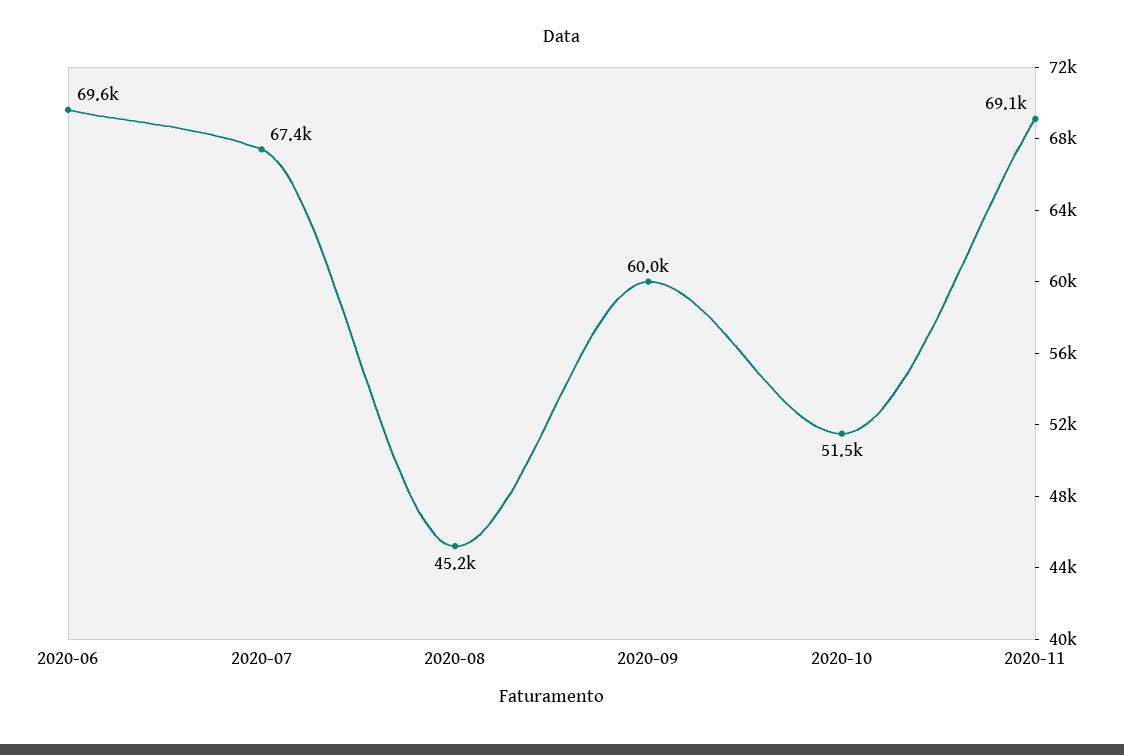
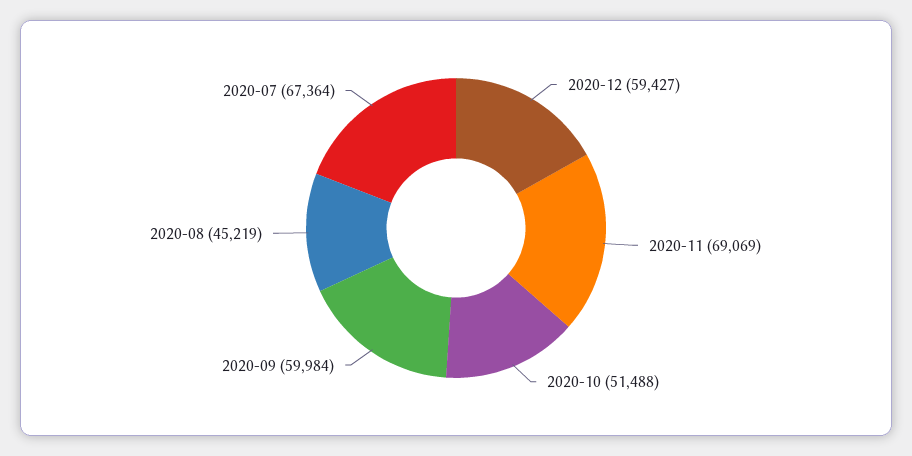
2020-06: 69600 -> none
2020-12: none -> 59427

